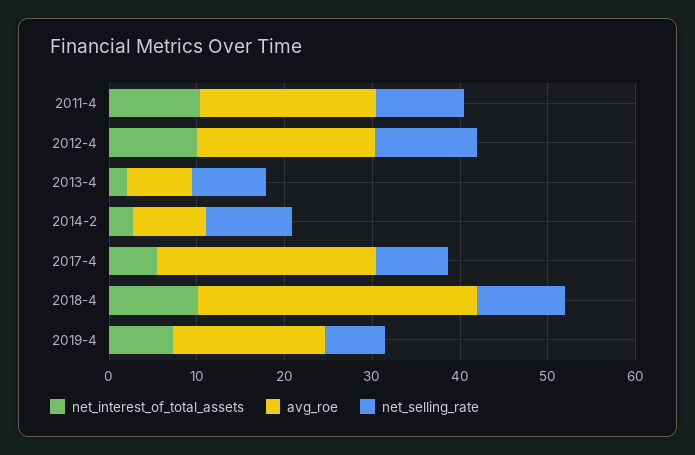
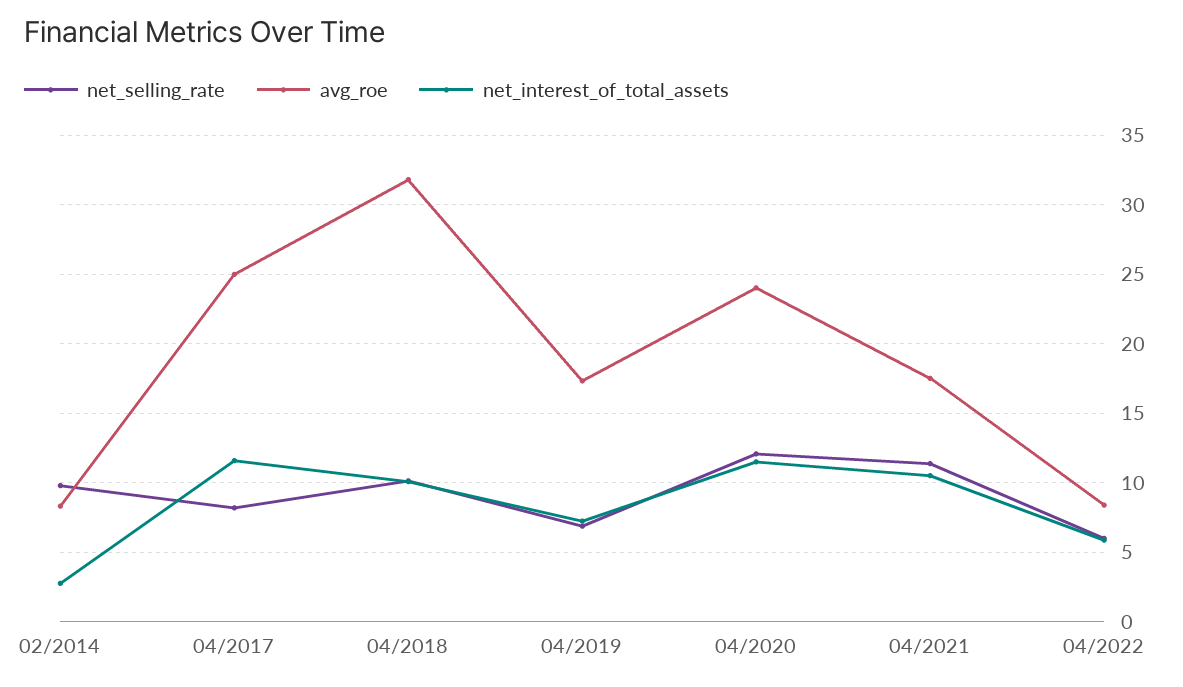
net_interest_of_total_assets, 2011-4: 10 -> none
avg_roe, 2011-4: 20 -> none
net_selling_rate, 2011-4: 10 -> none
net_interest_of_total_assets, 2012-4: 10 -> none
avg_roe, 2012-4: 20 -> none
net_selling_rate, 2012-4: 12 -> none
net_interest_of_total_assets, 2013-4: 2 -> none
avg_roe, 2013-4: 8 -> none
net_selling_rate, 2013-4: 8 -> none
net_interest_of_total_assets, 2017-4: 6 -> 11.5
net_selling_rate, 04/2020: none -> 12
avg_roe, 04/2020: none -> 24
net_interest_of_total_assets, 04/2020: none -> 11.5
net_selling_rate, 04/2021: none -> 11.5
avg_roe, 04/2021: none -> 17.5
net_interest_of_total_assets, 04/2021: none -> 10.5
net_selling_rate, 04/2022: none -> 6
avg_roe, 04/2022: none -> 8.5
net_interest_of_total_assets, 04/2022: none -> 6

